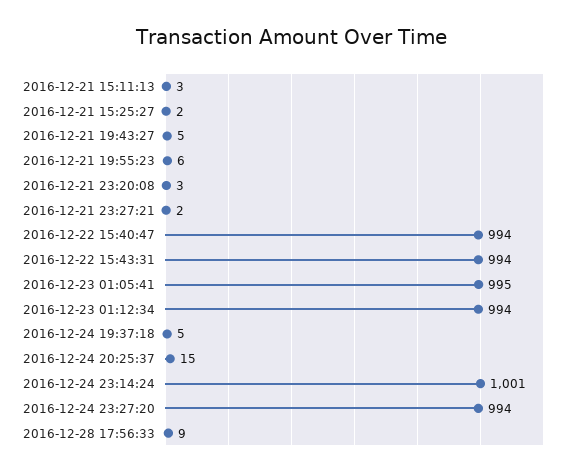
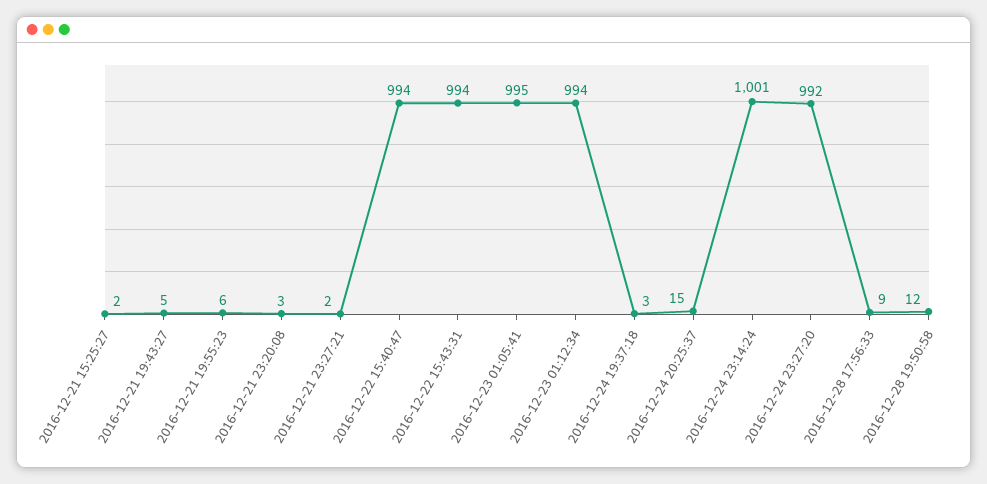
2016-12-21 15:11:13: 3 -> none
2016-12-24 19:37:18: 5 -> 3
2016-12-24 23:27:20: 994 -> 992
2016-12-28 19:50:58: none -> 12

